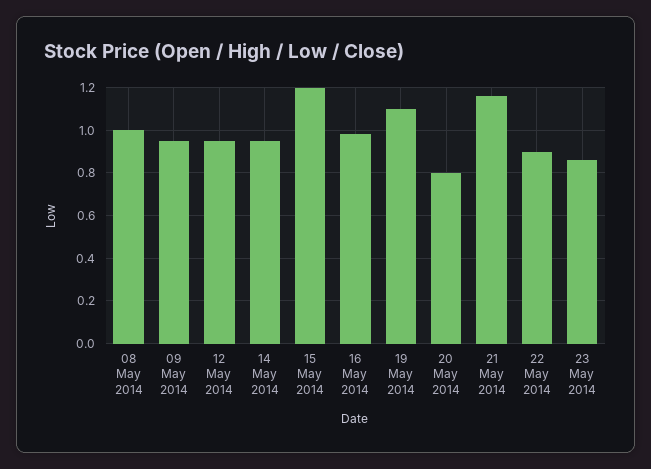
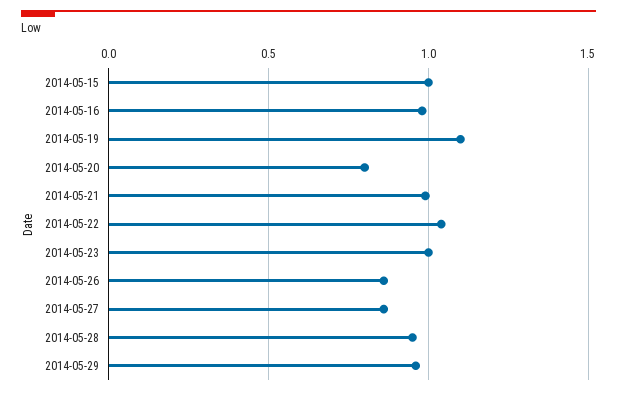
08 May 2014: 1 -> none
09 May 2014: 0.95 -> none
12 May 2014: 0.95 -> none
14 May 2014: 0.95 -> none
15 May 2014: 1.2 -> 1
21 May 2014: 1.15 -> 1
22 May 2014: 0.9 -> 1.05
23 May 2014: 0.85 -> 1
2014-05-26: none -> 0.85
2014-05-27: none -> 0.85
2014-05-28: none -> 0.95
2014-05-29: none -> 0.95

